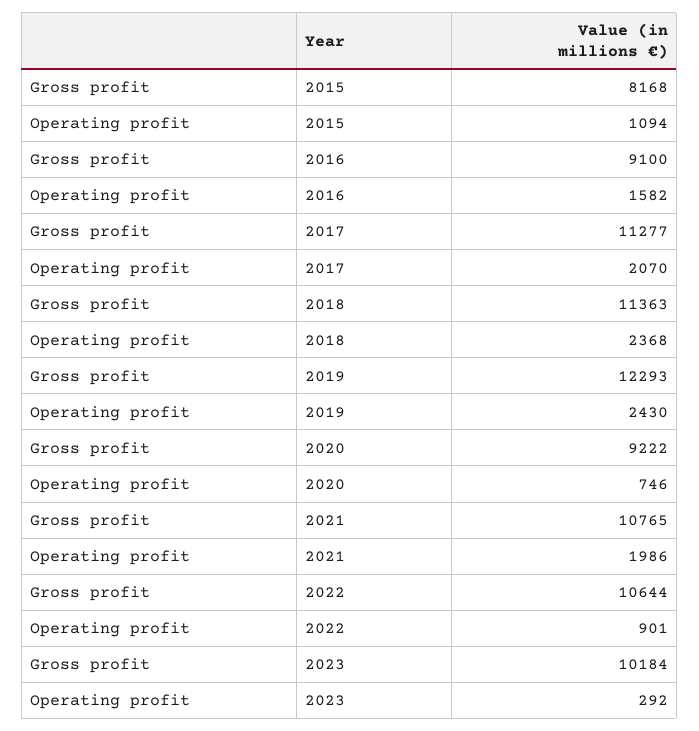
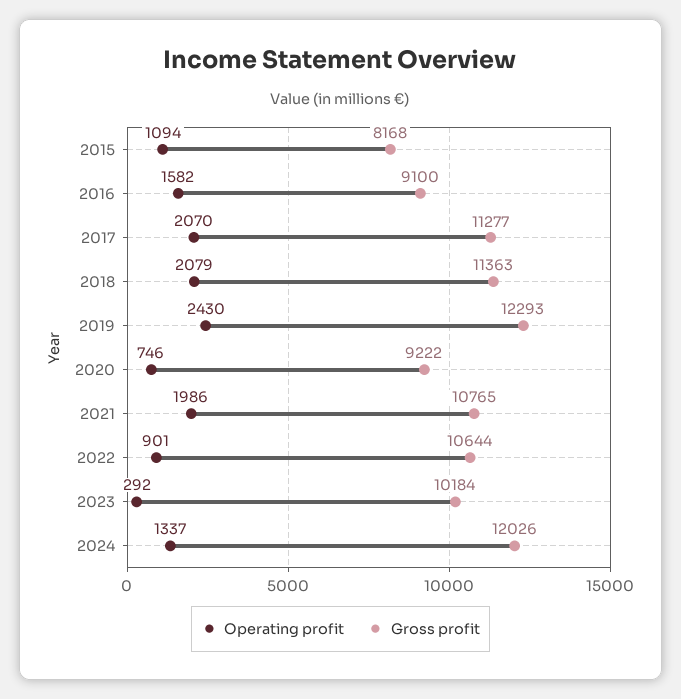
Operating profit, 2018: 2368 -> 2079
Operating profit, 2024: none -> 1337
Gross profit, 2024: none -> 12026

